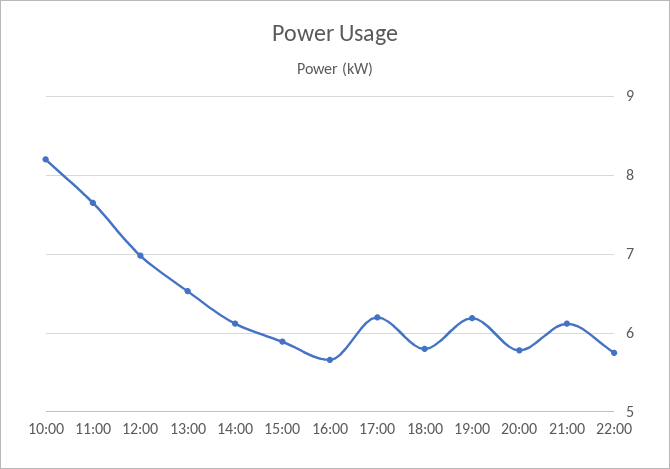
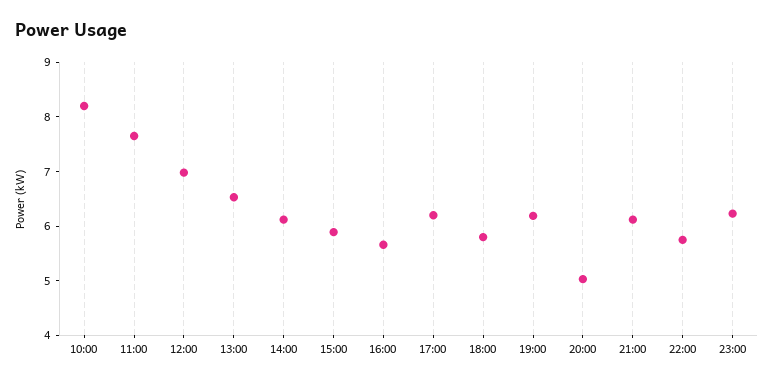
20:00: 5.8 -> 5
23:00: none -> 6.2

